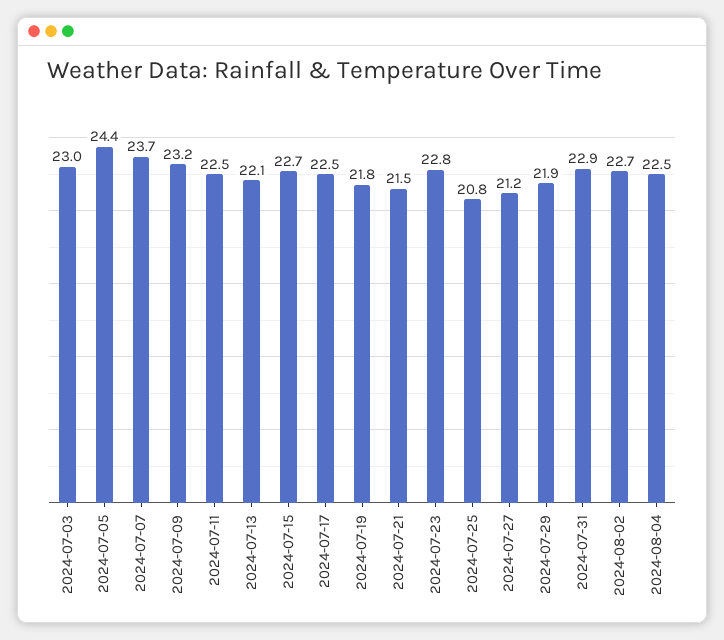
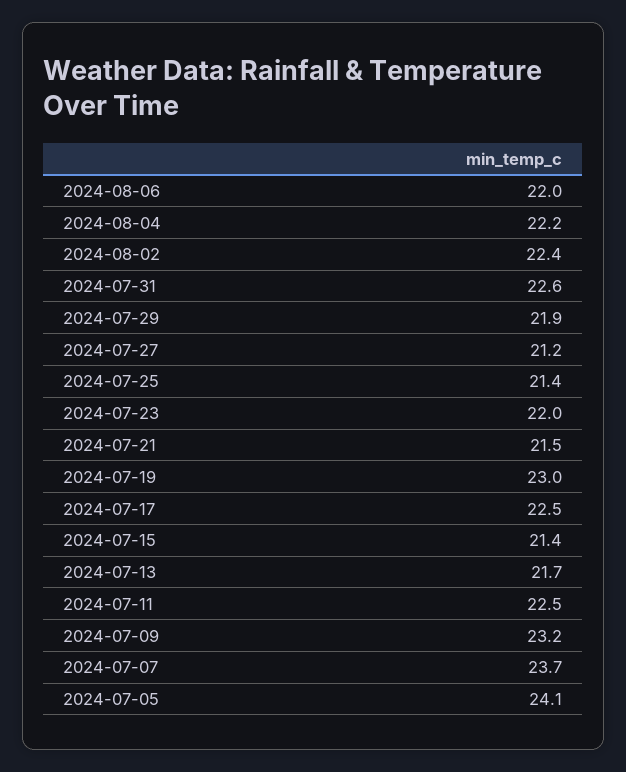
2024-07-03: 23 -> none
2024-07-05: 24.4 -> 24.1
2024-07-13: 22.1 -> 21.7
2024-07-15: 22.7 -> 21.4
2024-07-19: 21.8 -> 23
2024-07-23: 22.8 -> 22
2024-07-25: 20.8 -> 21.4
2024-07-31: 22.9 -> 22.6
2024-08-02: 22.7 -> 22.4
2024-08-04: 22.5 -> 22.2
2024-08-06: none -> 22

